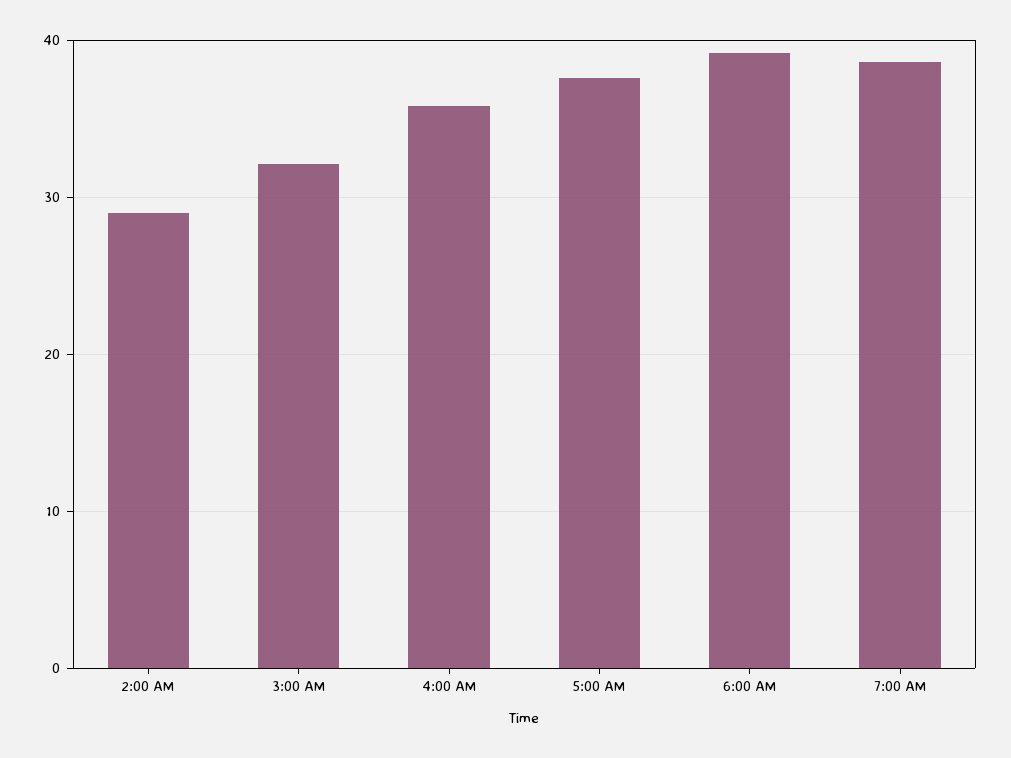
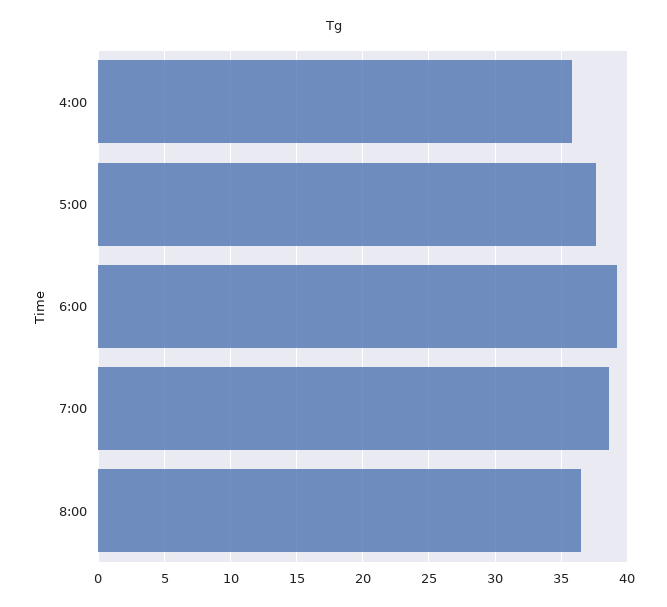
2:00 AM: 29 -> none
3:00 AM: 32 -> none
8:00: none -> 36.5

